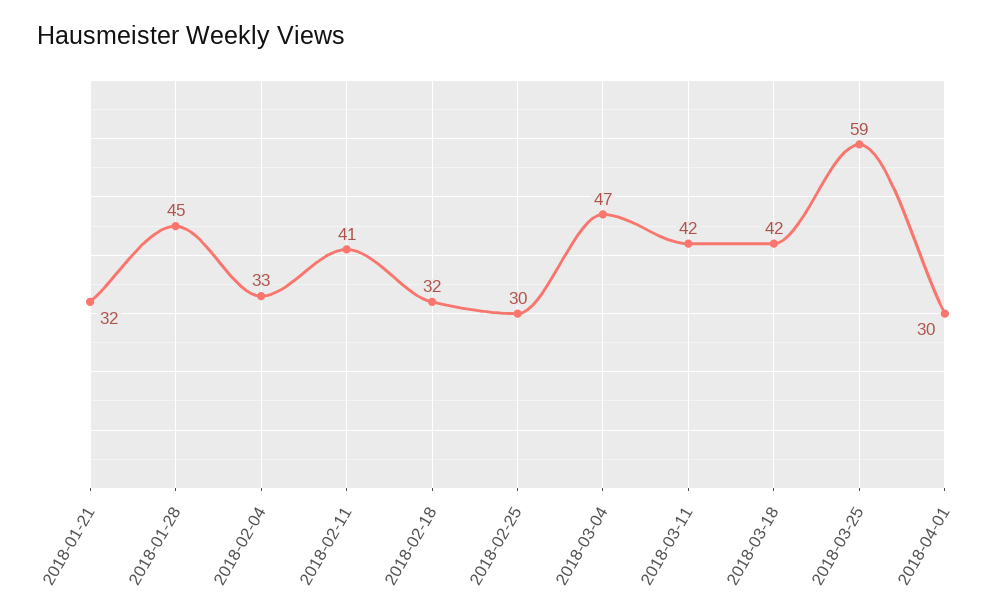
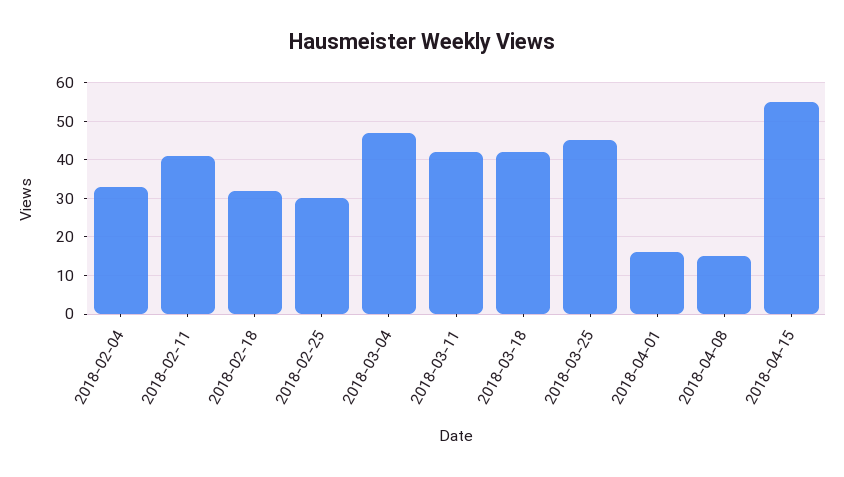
2018-01-21: 32 -> none
2018-01-28: 45 -> none
2018-03-25: 59 -> 45
2018-04-01: 30 -> 15
2018-04-08: none -> 15
2018-04-15: none -> 55

